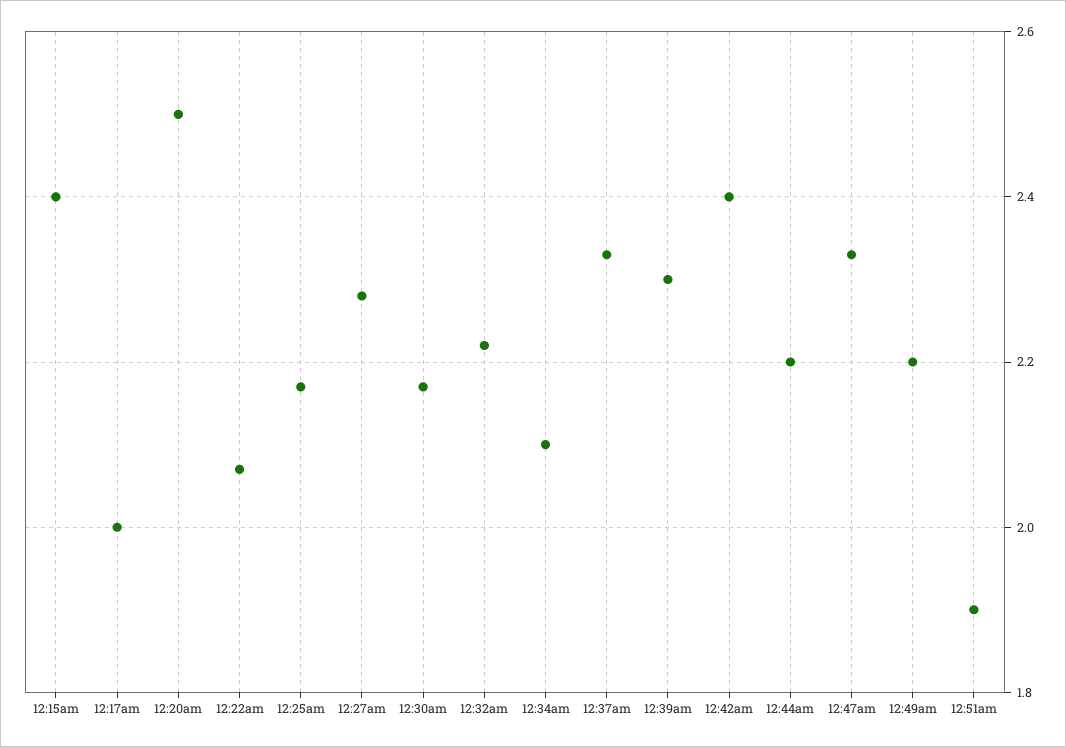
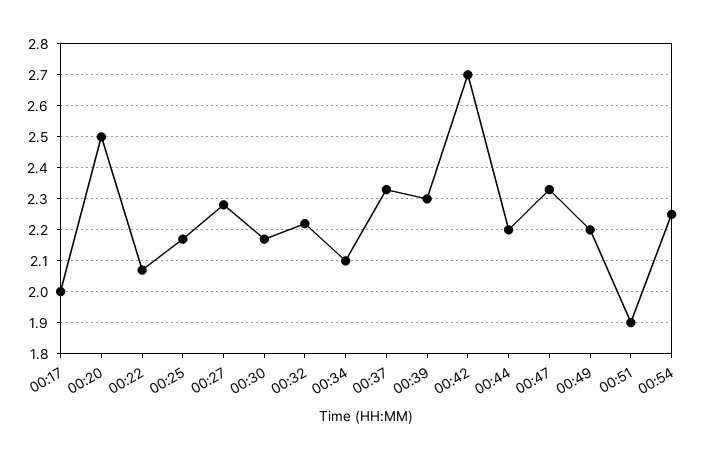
12:15am: 2.4 -> none
12:42am: 2.4 -> 2.7
00:54: none -> 2.25

